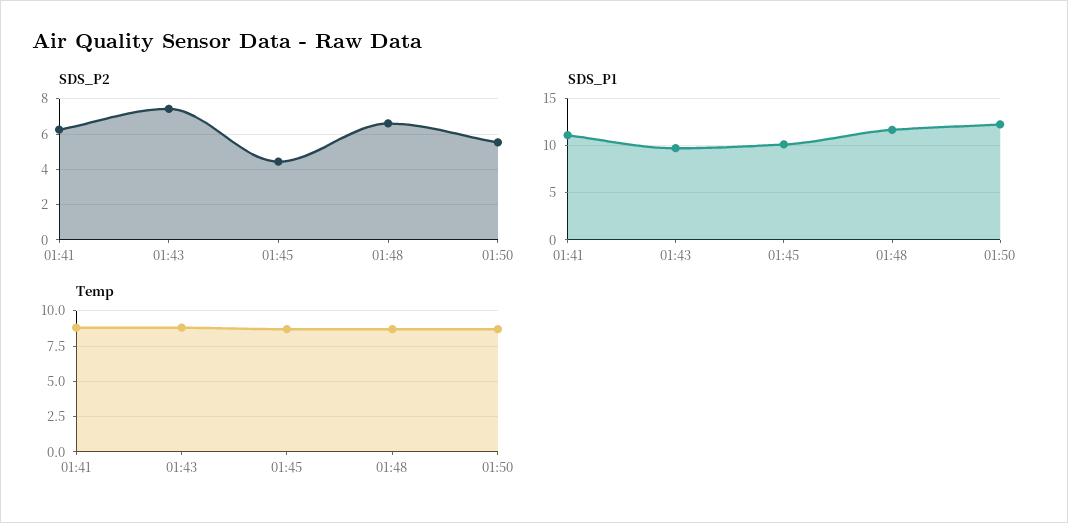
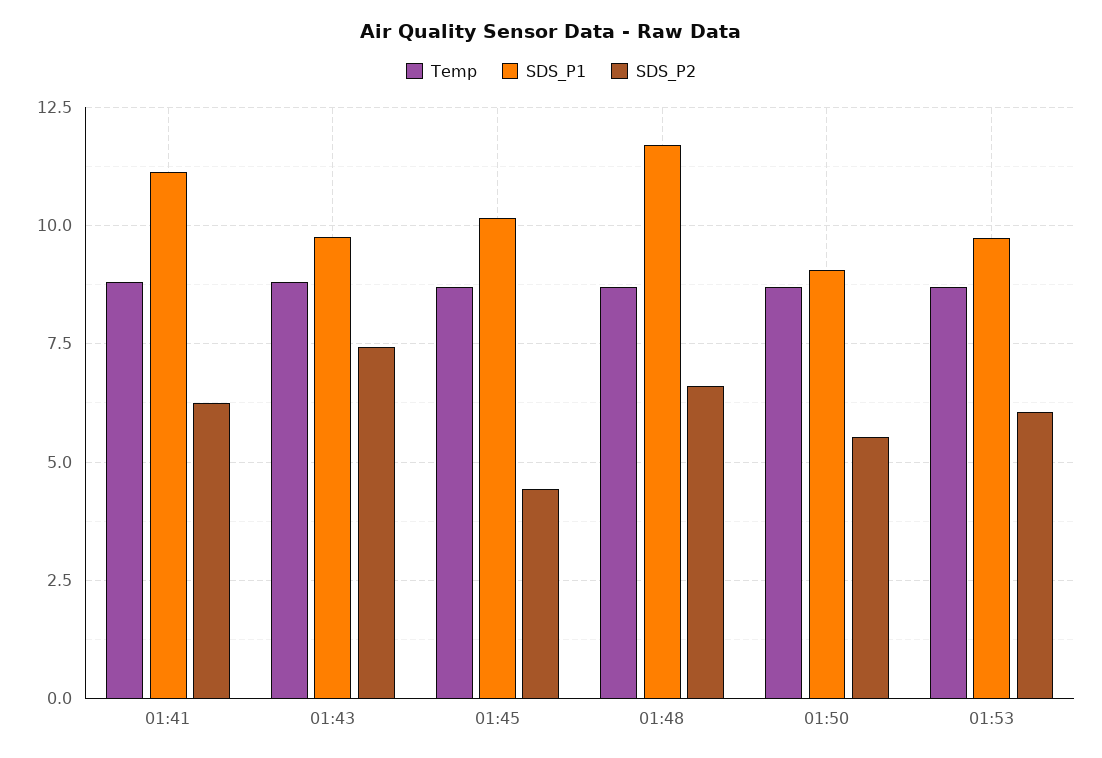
SDS_P1, 01:50: 12 -> 9
Temp, 01:53: none -> 8.75
SDS_P1, 01:53: none -> 9.75
SDS_P2, 01:53: none -> 6

